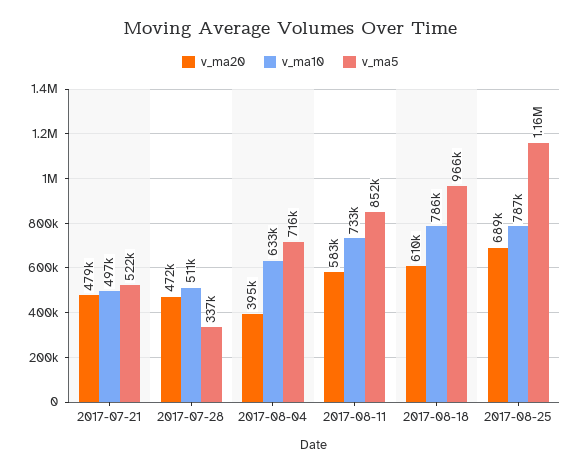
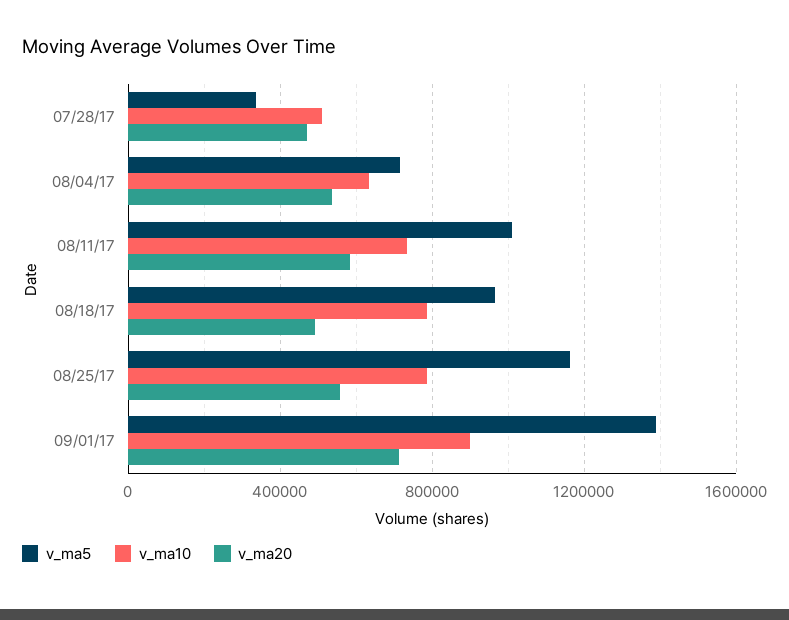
v_ma20, 2017-07-21: 479000 -> none
v_ma10, 2017-07-21: 497000 -> none
v_ma5, 2017-07-21: 522000 -> none
v_ma20, 2017-08-04: 395000 -> 550000
v_ma5, 2017-08-11: 852000 -> 1000000
v_ma20, 2017-08-18: 610000 -> 500000
v_ma20, 2017-08-25: 689000 -> 550000
v_ma5, 09/01/17: none -> 1400000
v_ma10, 09/01/17: none -> 900000
v_ma20, 09/01/17: none -> 700000

